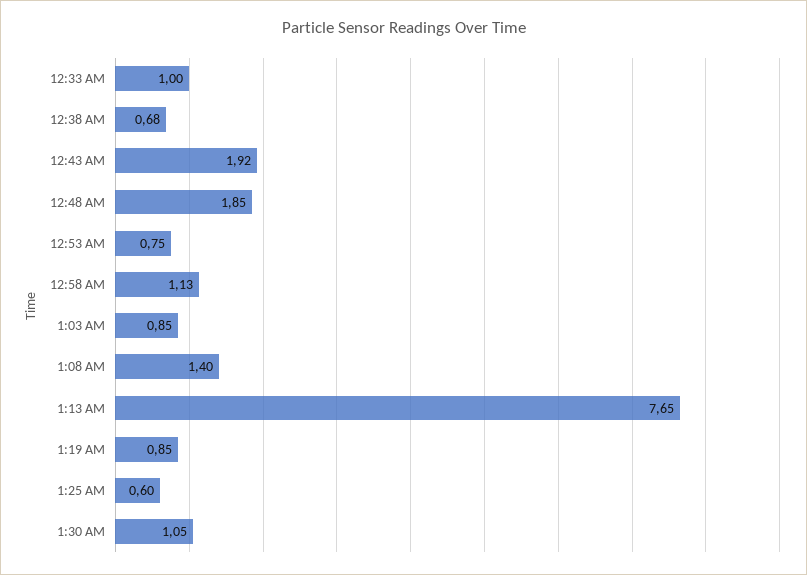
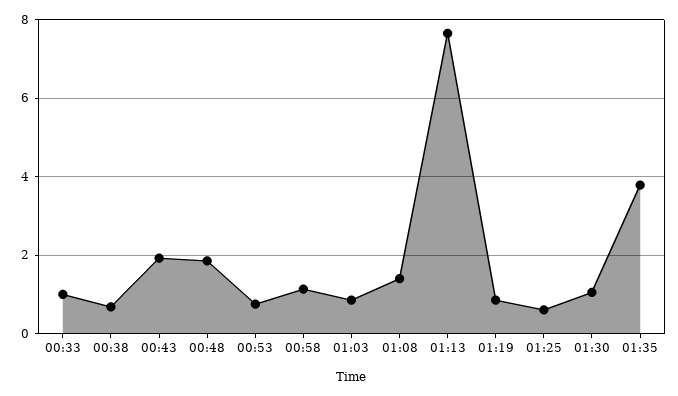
01:35: none -> 3.8

